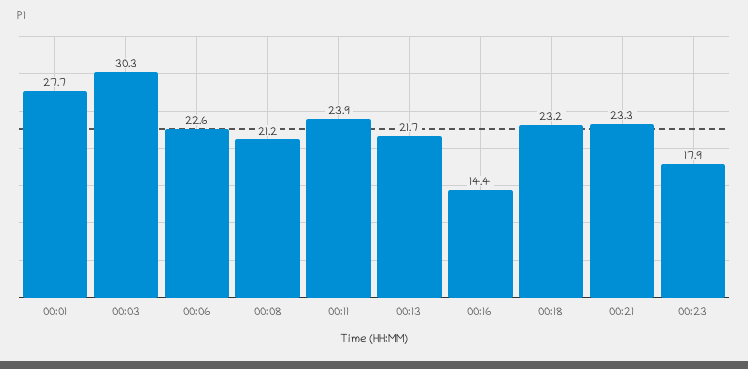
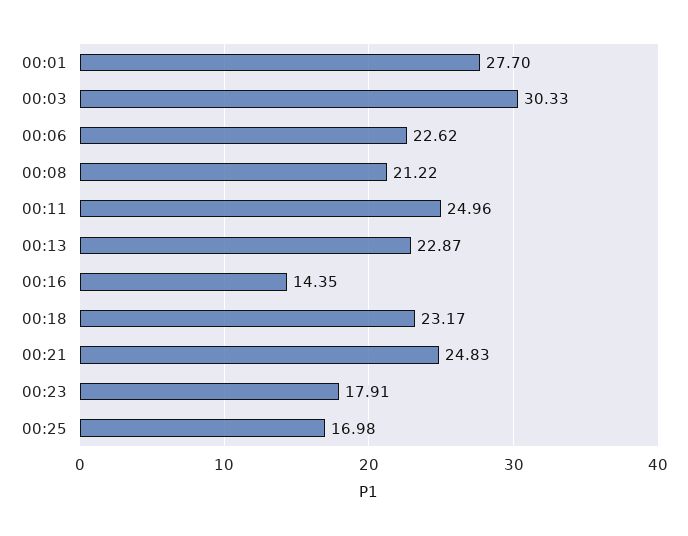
00:11: 23.9 -> 24.96
00:13: 21.7 -> 22.87
00:21: 23.3 -> 24.83
00:25: none -> 16.98

